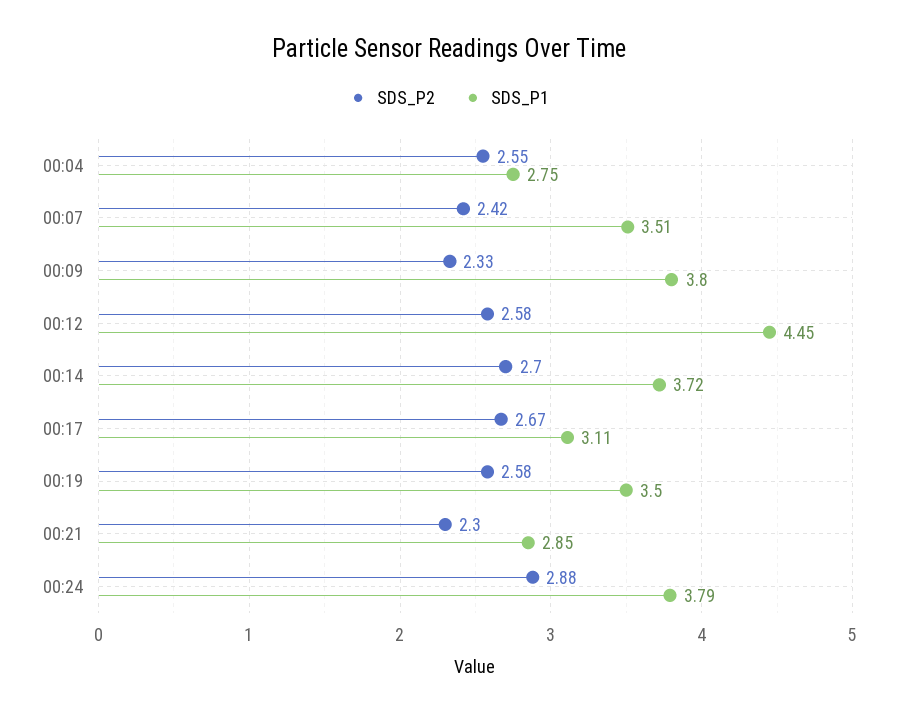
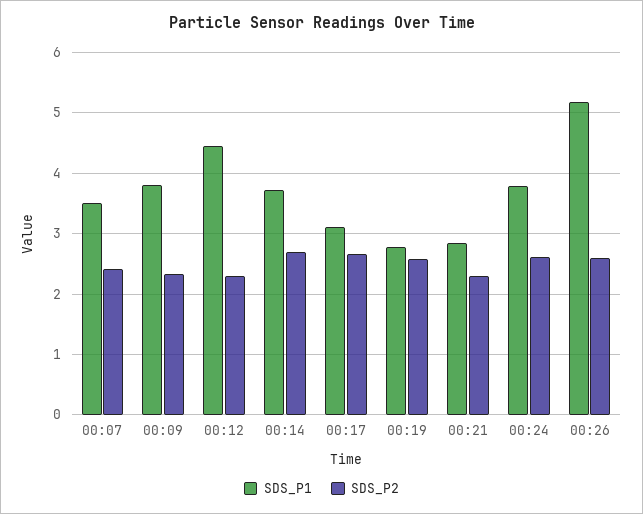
SDS_P2, 00:04: 2.55 -> none
SDS_P1, 00:04: 2.75 -> none
SDS_P2, 00:12: 2.58 -> 2.3
SDS_P1, 00:19: 3.5 -> 2.8
SDS_P2, 00:24: 2.88 -> 2.6
SDS_P1, 00:26: none -> 5.2
SDS_P2, 00:26: none -> 2.6

